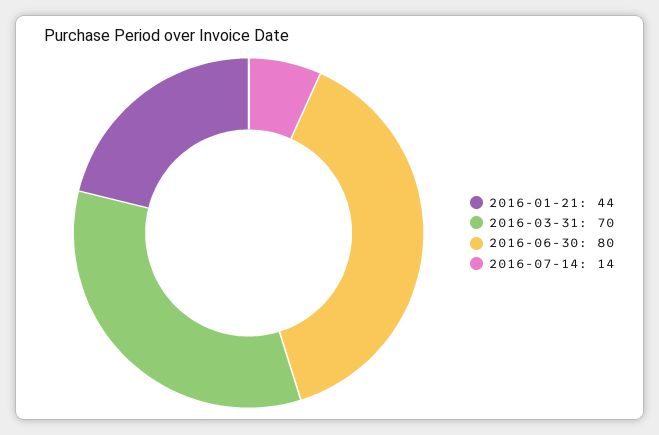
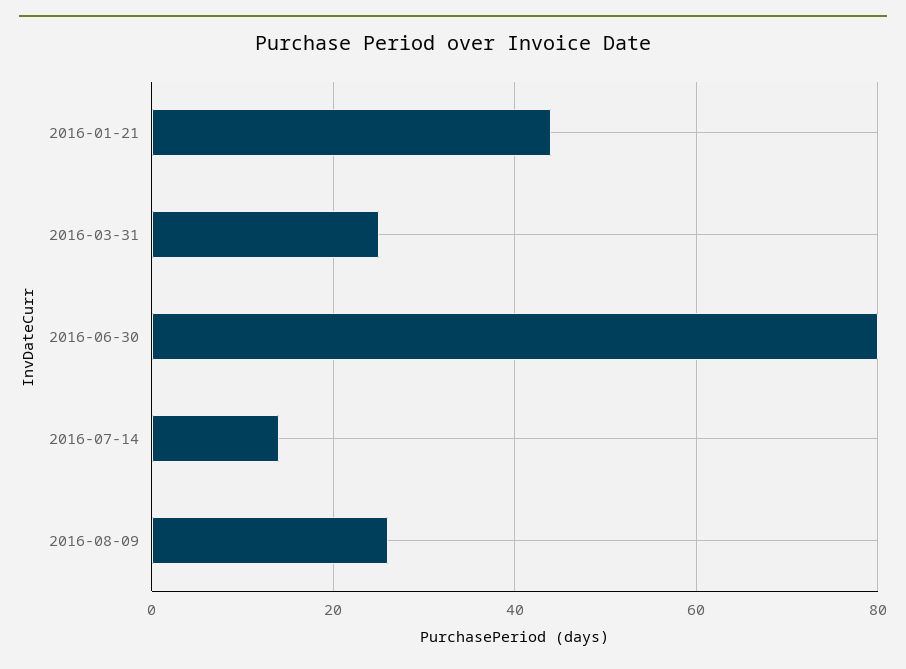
2016-03-31: 70 -> 25
2016-08-09: none -> 25

